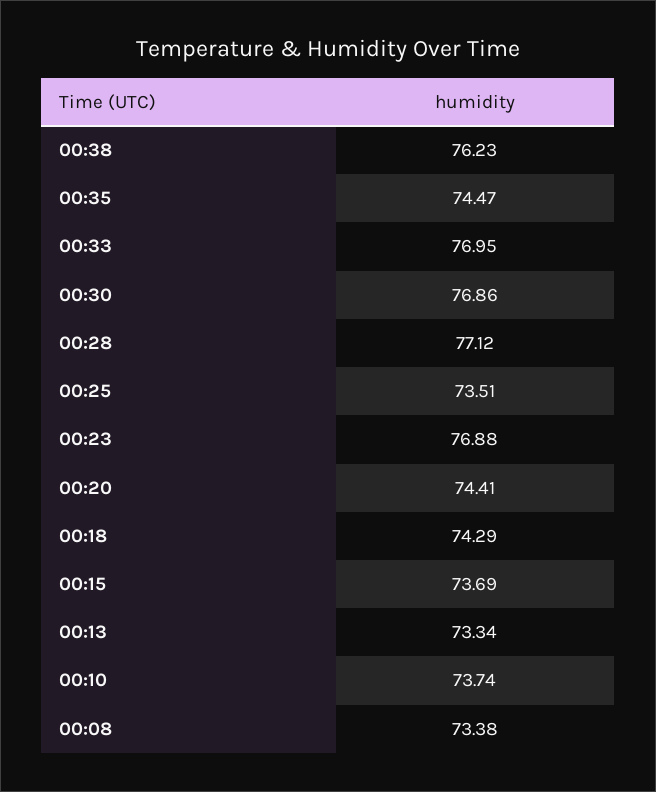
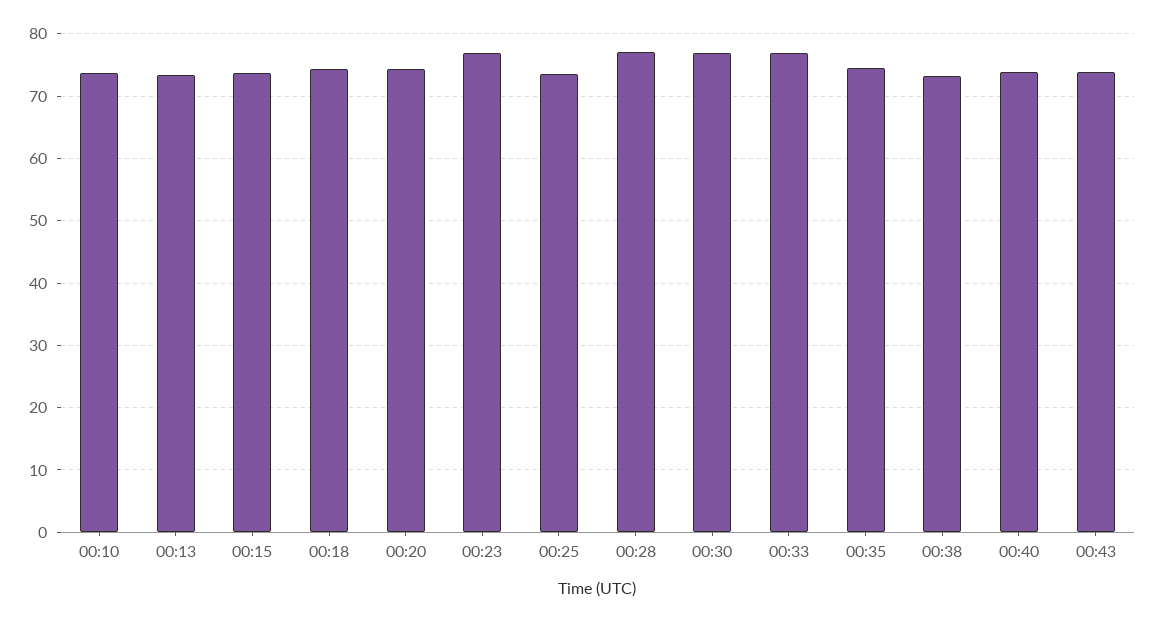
00:38: 76.23 -> 73
00:08: 73.38 -> none
00:40: none -> 74
00:43: none -> 74

